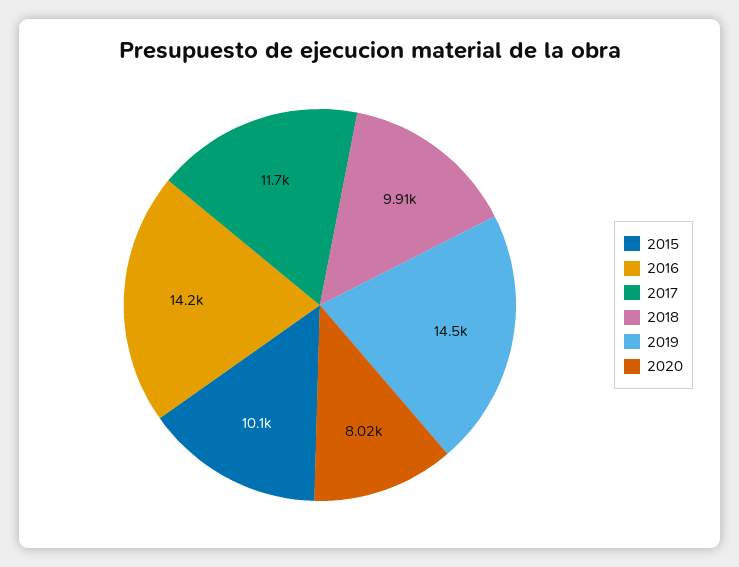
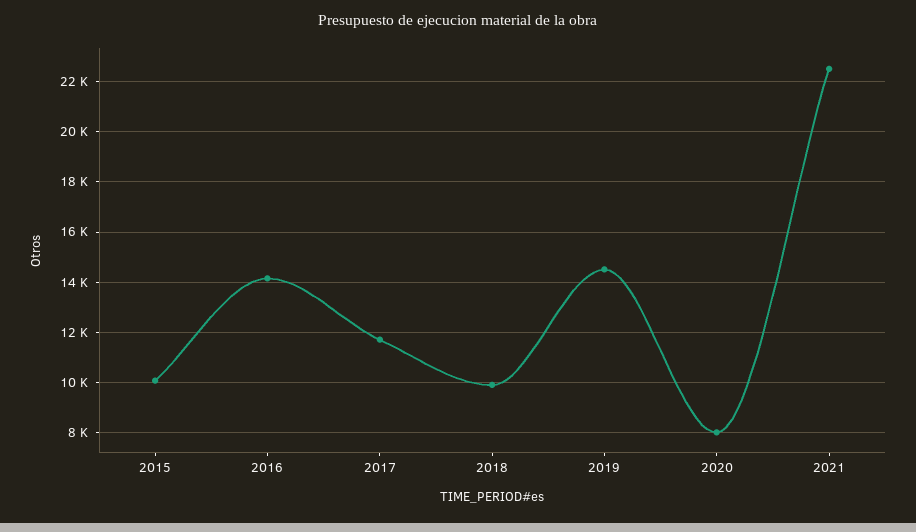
2021: none -> 22500

